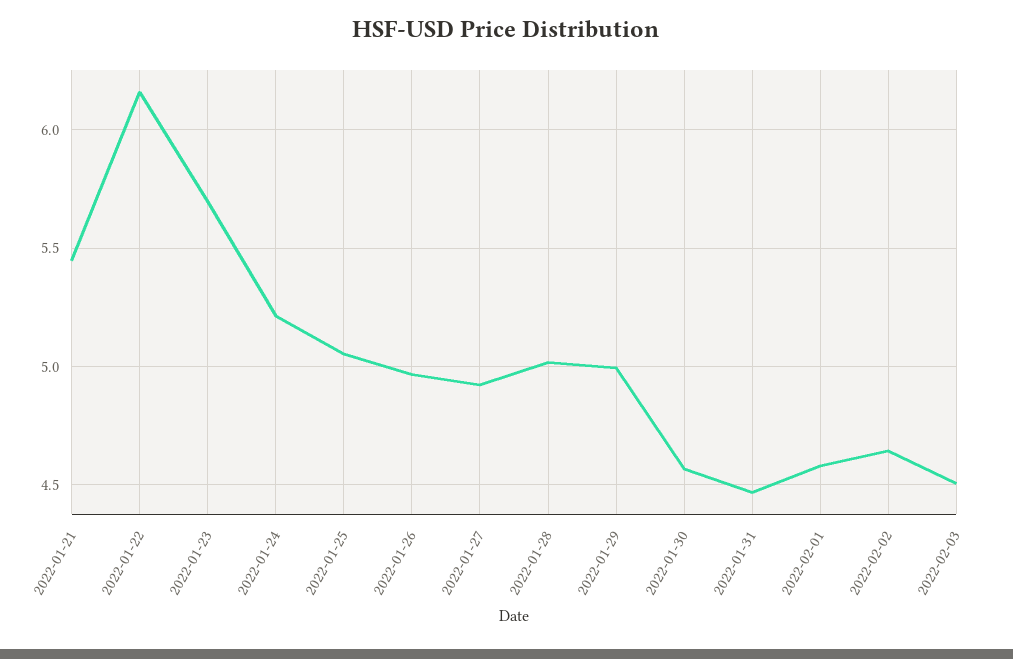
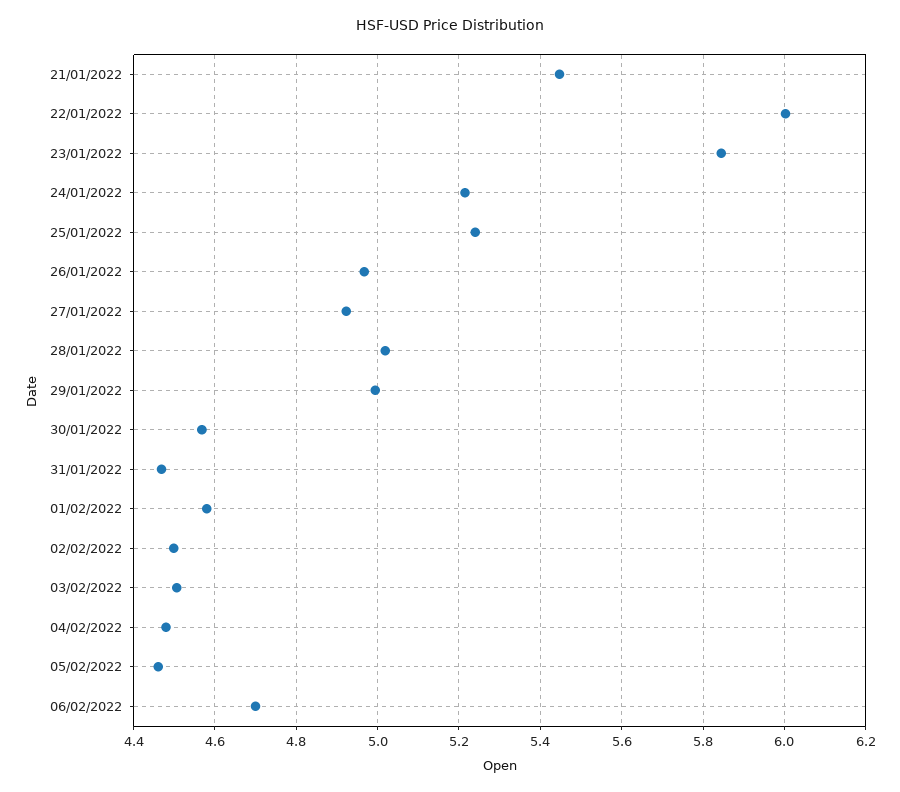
2022-01-22: 6.15 -> 6
2022-01-23: 5.7 -> 5.84
2022-01-25: 5.05 -> 5.24
2022-02-02: 4.65 -> 4.5
04/02/2022: none -> 4.48
05/02/2022: none -> 4.46
06/02/2022: none -> 4.7

